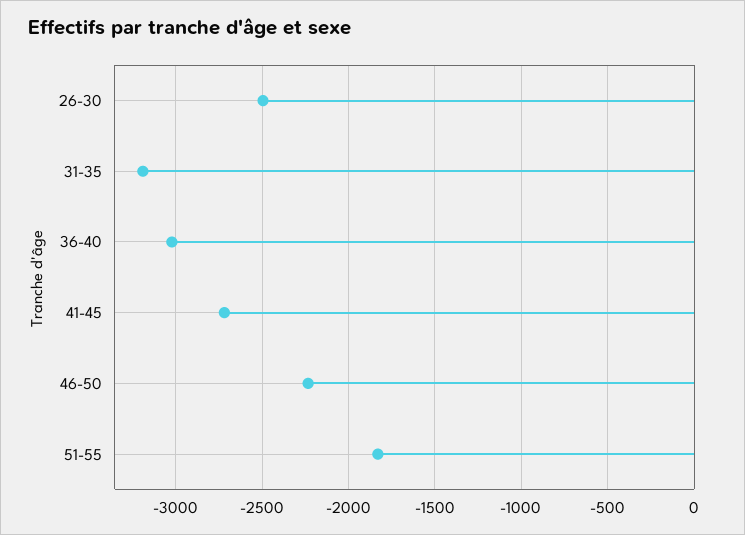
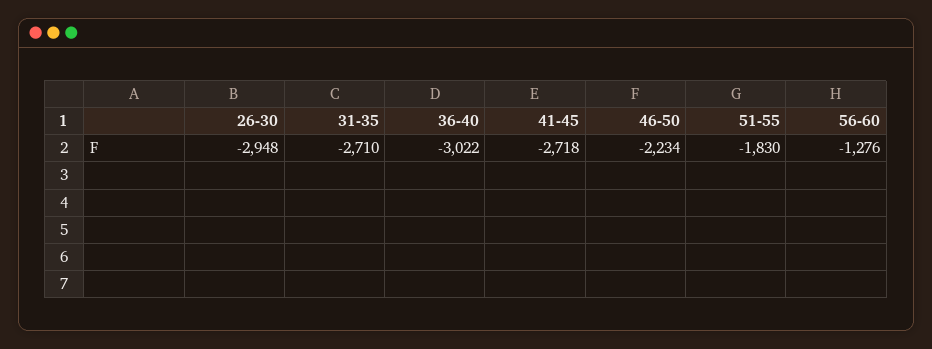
26-30: -2500 -> -2948
31-35: -3200 -> -2710
56-60: none -> -1276

